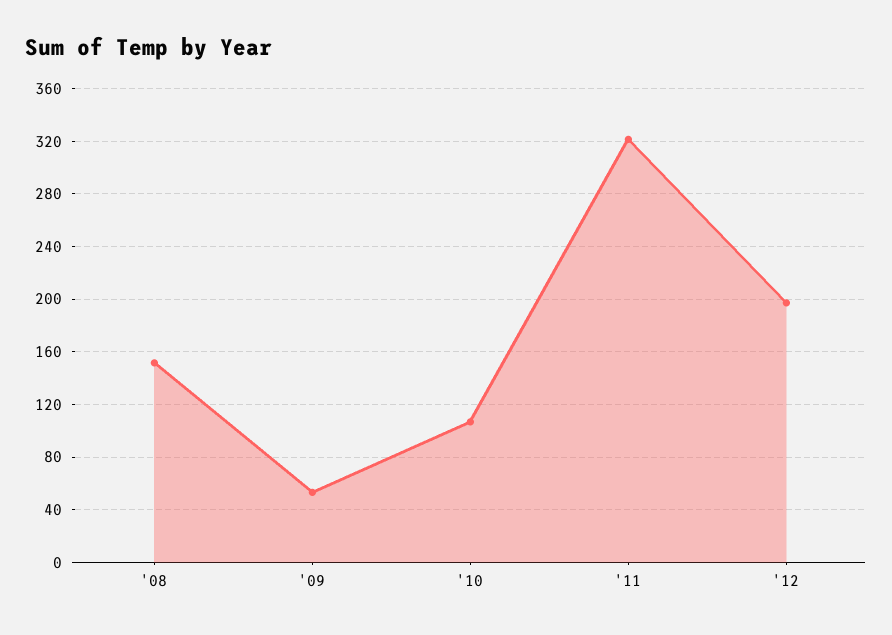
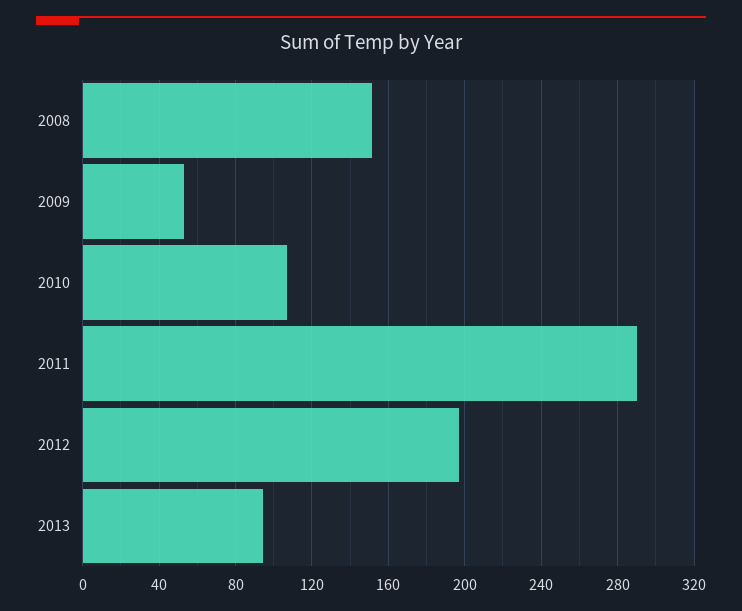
'11: 320 -> 290
2013: none -> 95

